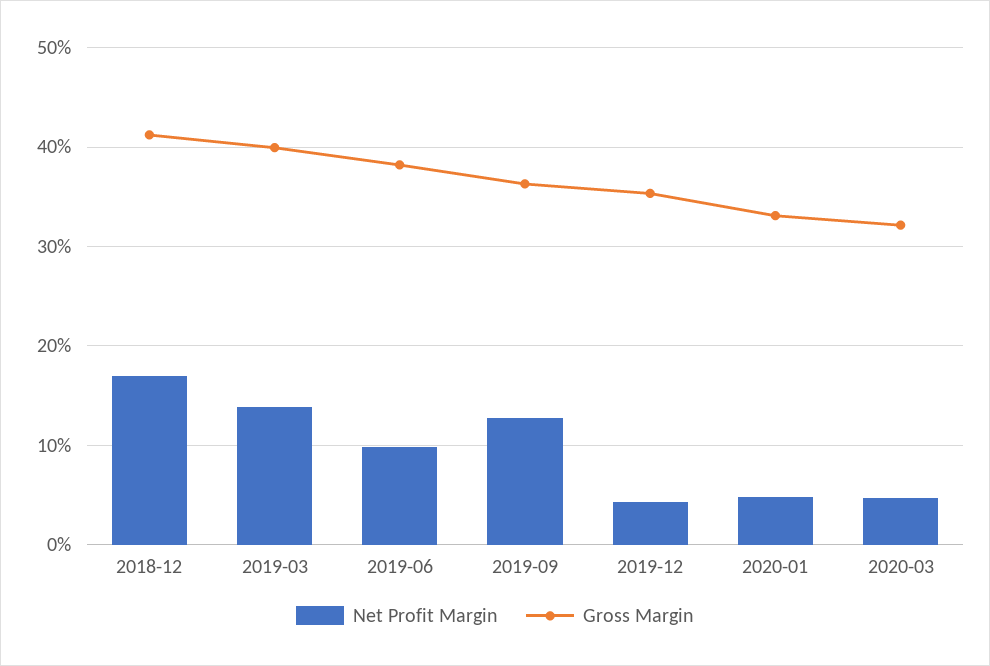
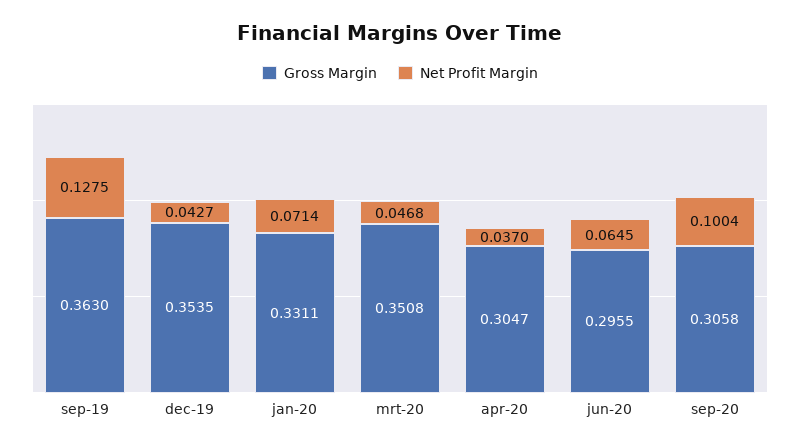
Net Profit Margin, 2018-12: 0.17 -> none
Gross Margin, 2018-12: 0.41 -> none
Net Profit Margin, 2019-03: 0.14 -> none
Gross Margin, 2019-03: 0.4 -> none
Net Profit Margin, 2019-06: 0.1 -> none
Gross Margin, 2019-06: 0.38 -> none
Net Profit Margin, 2020-01: 0.05 -> 0.0714
Gross Margin, 2020-03: 0.32 -> 0.3508
Gross Margin, apr-20: none -> 0.3047
Net Profit Margin, apr-20: none -> 0.037
Gross Margin, jun-20: none -> 0.2955
Net Profit Margin, jun-20: none -> 0.0645
Gross Margin, sep-20: none -> 0.3058
Net Profit Margin, sep-20: none -> 0.1004

